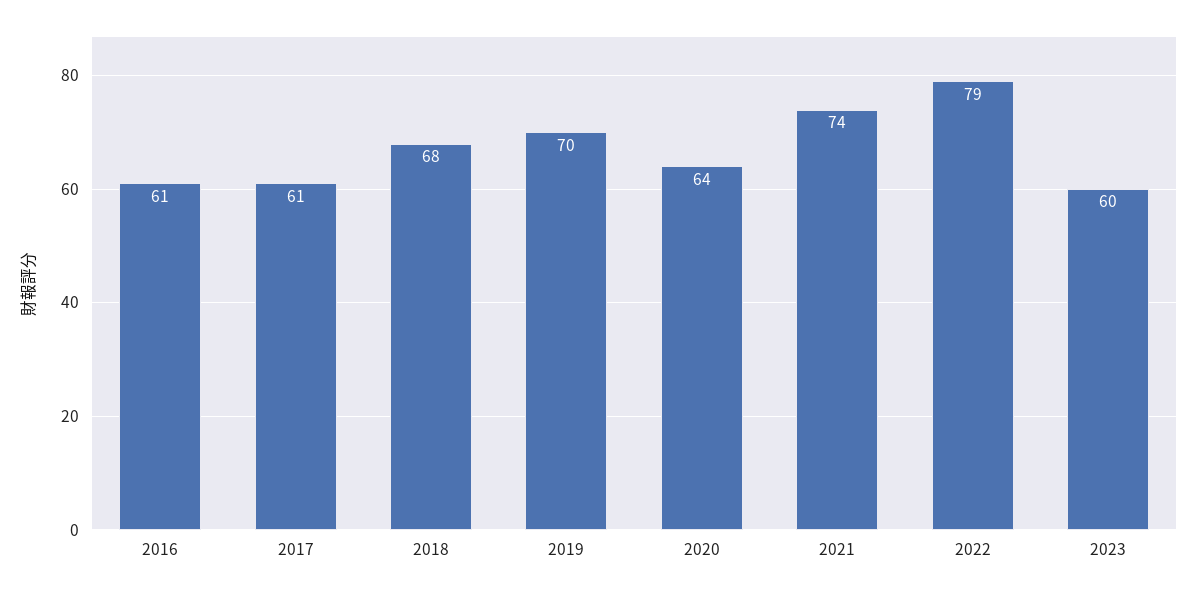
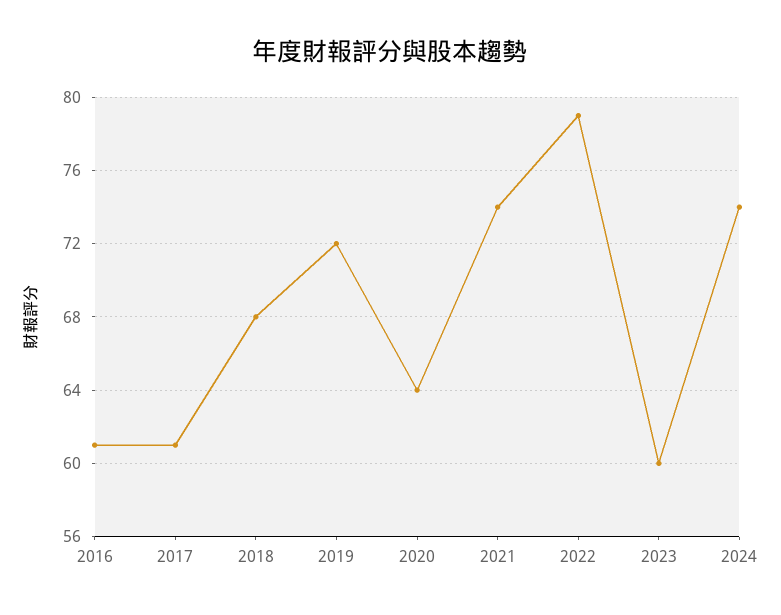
2019: 70 -> 72
2024: none -> 74

